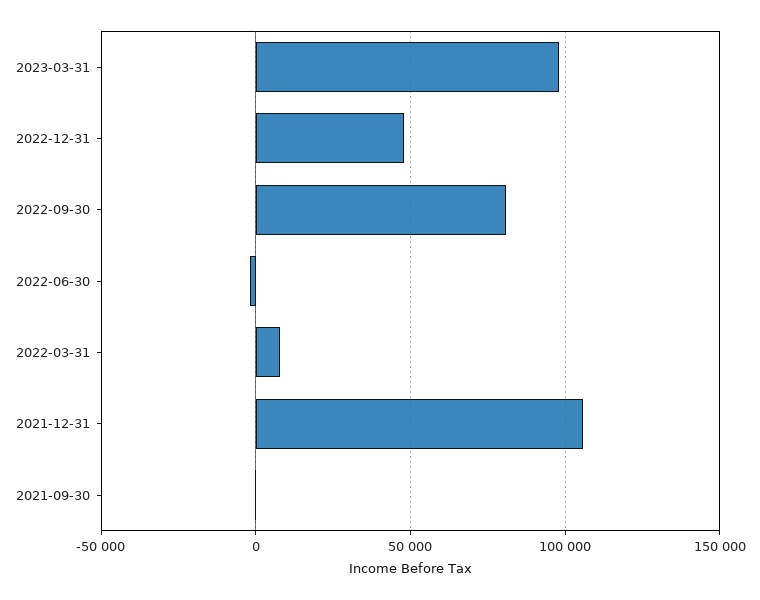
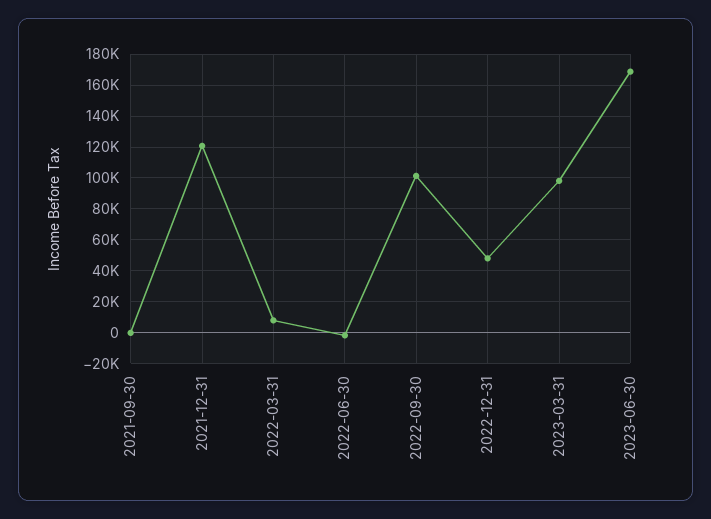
2022-09-30: 80000 -> 100000
2021-12-31: 105000 -> 120000
2023-06-30: none -> 170000

